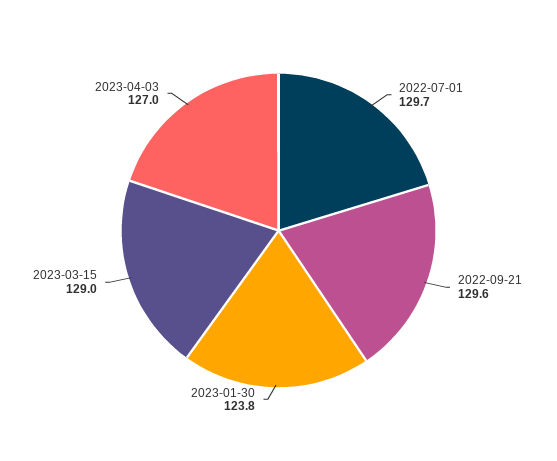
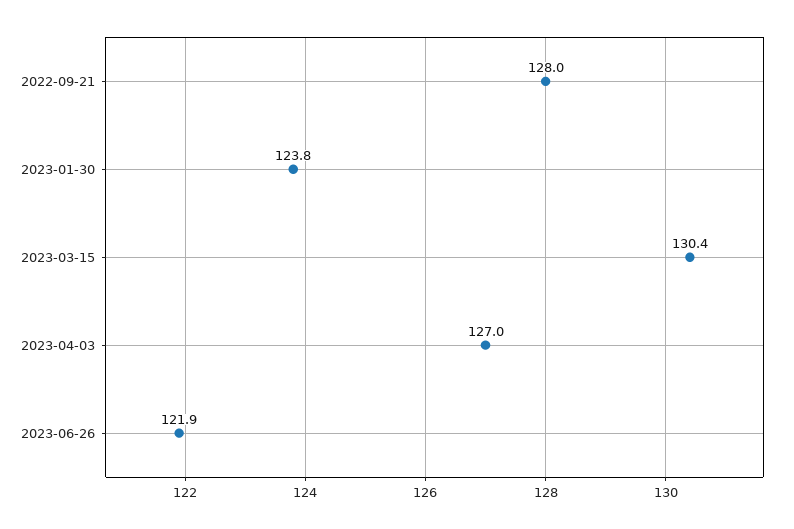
2022-07-01: 129.7 -> none
2022-09-21: 129.6 -> 128
2023-03-15: 129 -> 130.4
2023-06-26: none -> 121.9

